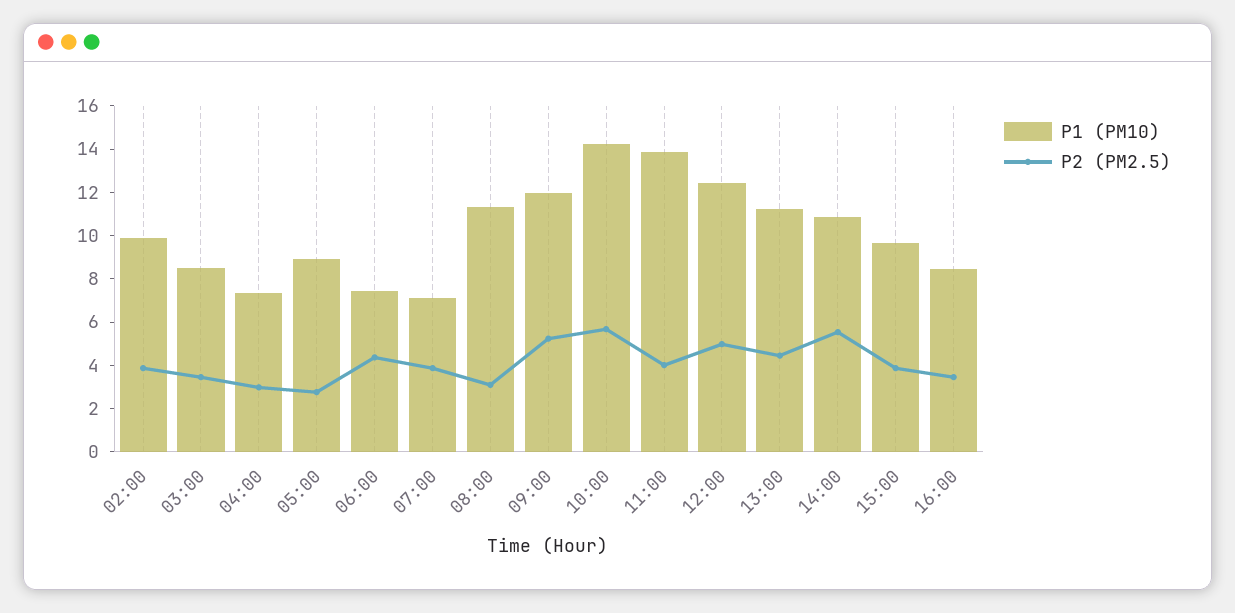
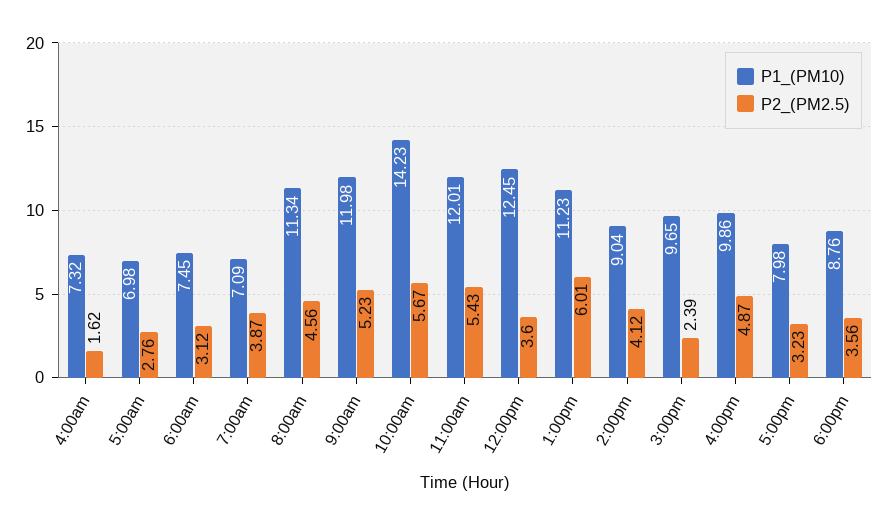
P1 (PM10), 02:00: 10 -> none
P2 (PM2.5), 02:00: 4 -> none
P1 (PM10), 03:00: 8.5 -> none
P2 (PM2.5), 03:00: 3.5 -> none
P2 (PM2.5), 04:00: 3 -> 1.62
P1 (PM10), 05:00: 9 -> 6.98
P2 (PM2.5), 06:00: 4.5 -> 3.12
P2 (PM2.5), 08:00: 3 -> 4.56
P1 (PM10), 11:00: 14 -> 12.01
P2 (PM2.5), 11:00: 4 -> 5.43
P2 (PM2.5), 12:00: 5 -> 3.6
P2 (PM2.5), 13:00: 4.5 -> 6.01
P1 (PM10), 14:00: 11 -> 9.04
P2 (PM2.5), 14:00: 5.5 -> 4.12
P2 (PM2.5), 15:00: 4 -> 2.39
P1 (PM10), 16:00: 8.5 -> 9.86
P2 (PM2.5), 16:00: 3.5 -> 4.87
P1 (PM10), 5:00pm: none -> 7.98
P2 (PM2.5), 5:00pm: none -> 3.23
P1 (PM10), 6:00pm: none -> 8.76
P2 (PM2.5), 6:00pm: none -> 3.56

